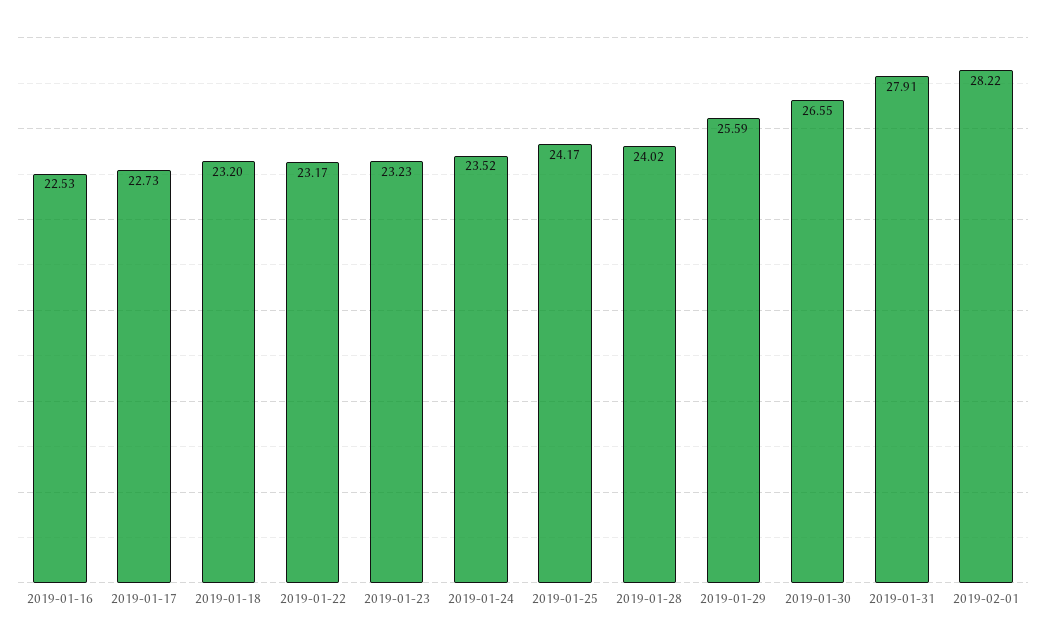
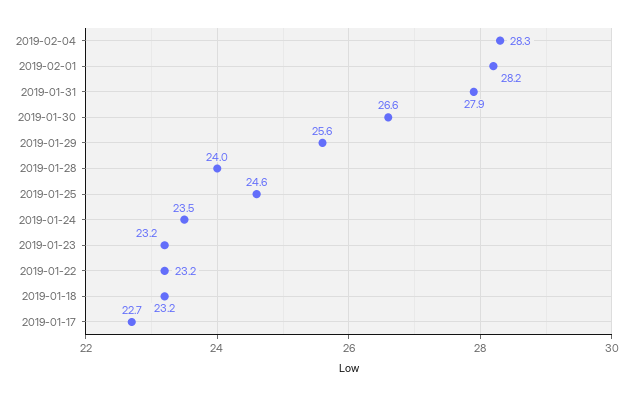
2019-01-16: 22.53 -> none
2019-01-25: 24.17 -> 24.6
2019-02-04: none -> 28.3

